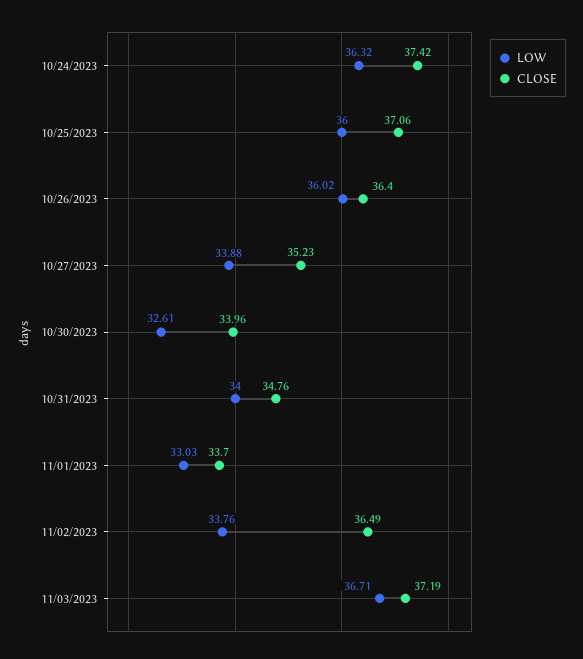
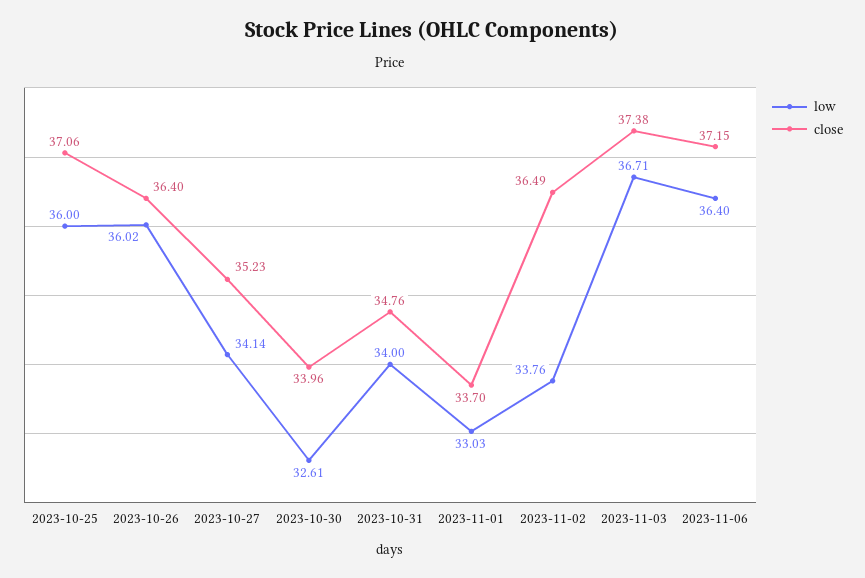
LOW, 10/24/2023: 36.32 -> none
CLOSE, 10/24/2023: 37.42 -> none
LOW, 10/27/2023: 33.88 -> 34.14
CLOSE, 11/03/2023: 37.19 -> 37.38
LOW, 2023-11-06: none -> 36.4
CLOSE, 2023-11-06: none -> 37.15

